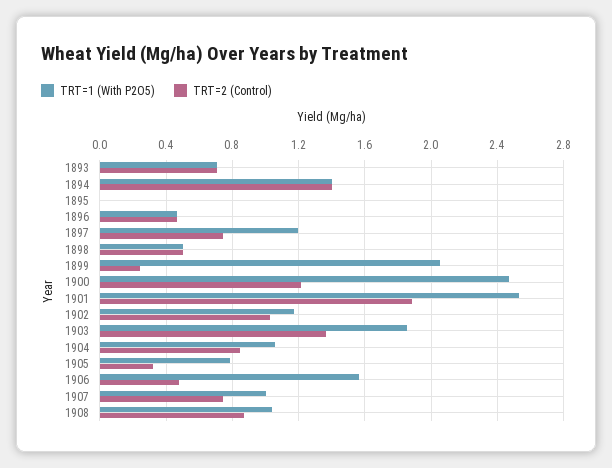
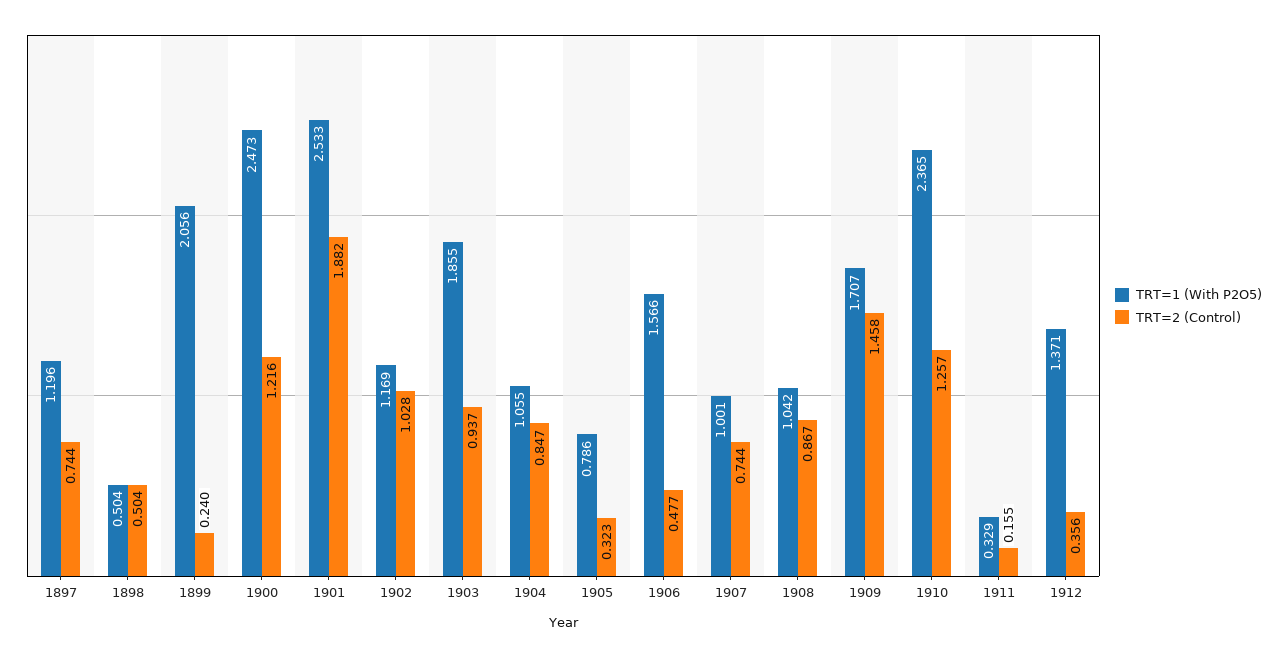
TRT=1 (With P2O5), 1893: 0.7 -> none
TRT=2 (Control), 1893: 0.7 -> none
TRT=1 (With P2O5), 1894: 1.4 -> none
TRT=2 (Control), 1894: 1.4 -> none
TRT=1 (With P2O5), 1895: 0 -> none
TRT=2 (Control), 1895: 0 -> none
TRT=1 (With P2O5), 1896: 0.45 -> none
TRT=2 (Control), 1896: 0.45 -> none
TRT=2 (Control), 1903: 1.35 -> 0.937
TRT=1 (With P2O5), 1909: none -> 1.707
TRT=2 (Control), 1909: none -> 1.458
TRT=1 (With P2O5), 1910: none -> 2.365
TRT=2 (Control), 1910: none -> 1.257
TRT=1 (With P2O5), 1911: none -> 0.329
TRT=2 (Control), 1911: none -> 0.155
TRT=1 (With P2O5), 1912: none -> 1.371
TRT=2 (Control), 1912: none -> 0.356

